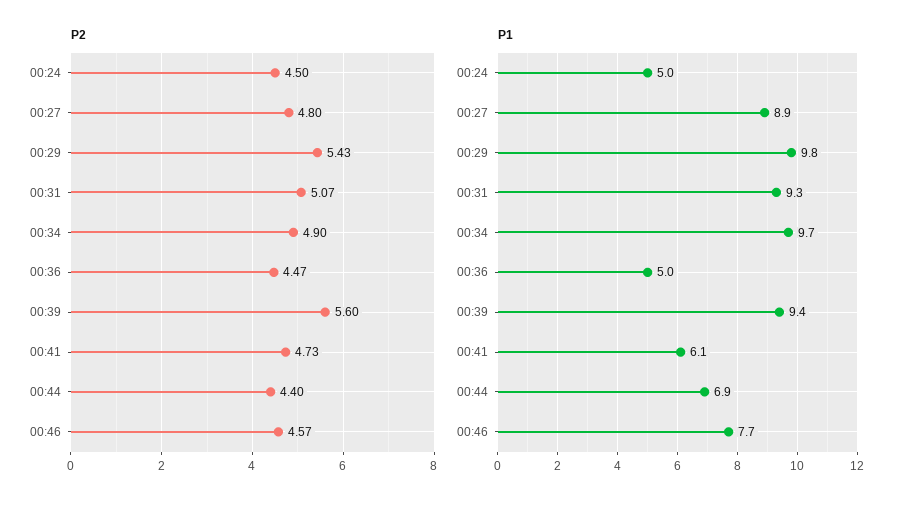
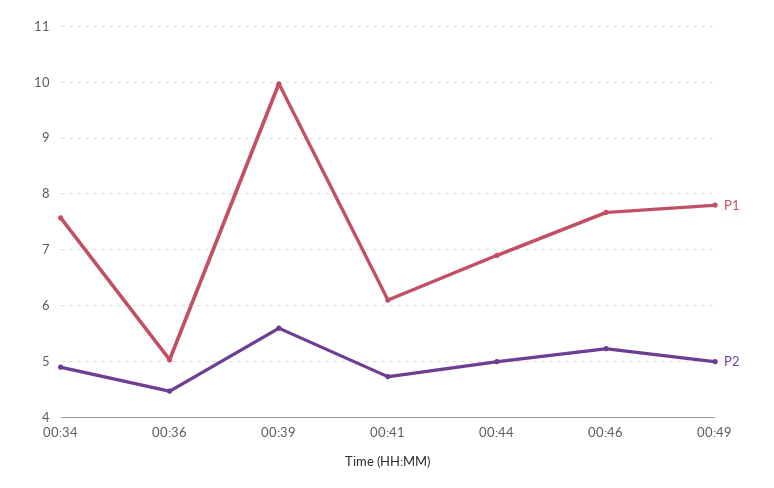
P2, 00:24: 4.5 -> none
P2, 00:27: 4.8 -> none
P2, 00:29: 5.43 -> none
P2, 00:31: 5.07 -> none
P2, 00:44: 4.4 -> 5
P2, 00:46: 4.57 -> 5.2
P1, 00:24: 5 -> none
P1, 00:27: 8.9 -> none
P1, 00:29: 9.8 -> none
P1, 00:31: 9.3 -> none
P1, 00:34: 9.7 -> 7.6
P1, 00:39: 9.4 -> 10
P1, 00:49: none -> 7.8
P2, 00:49: none -> 5

